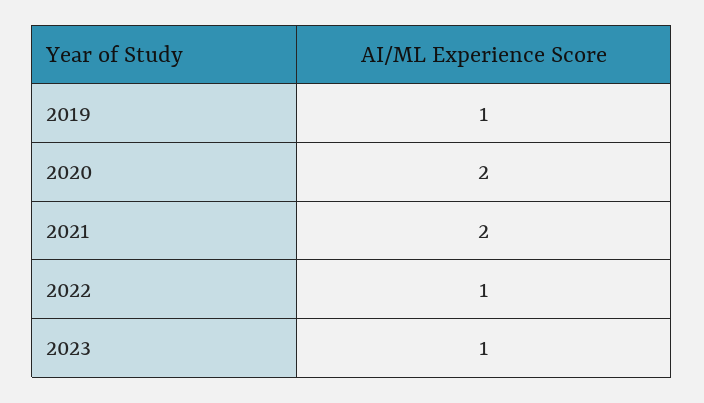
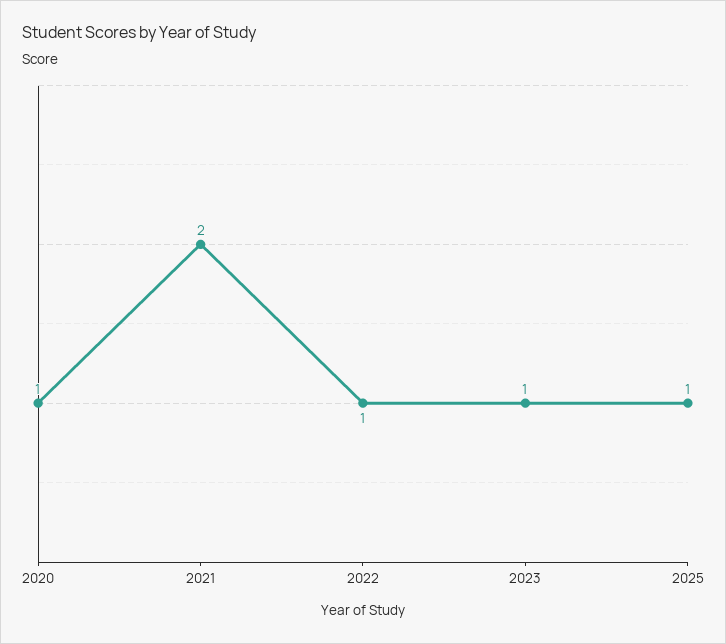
2019: 1 -> none
2020: 2 -> 1
2025: none -> 1

